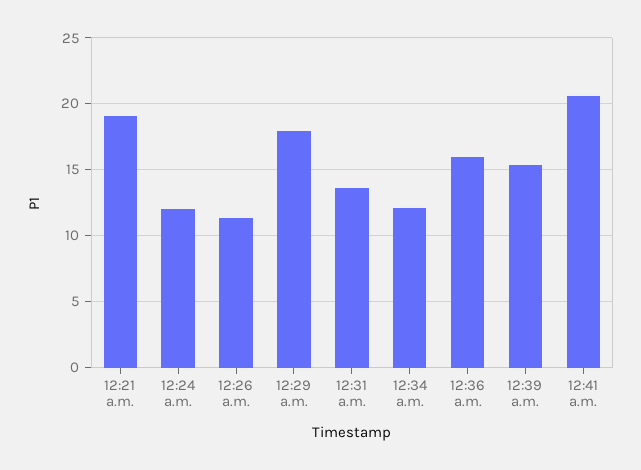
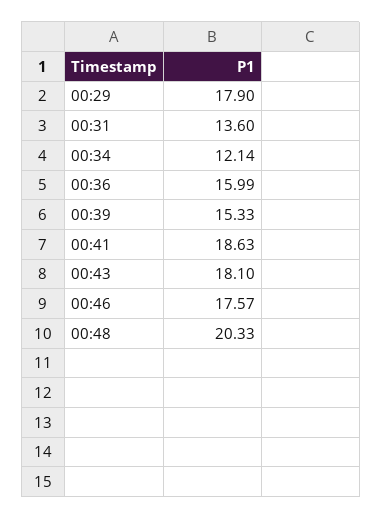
12:21 a.m.: 19 -> none
12:24 a.m.: 12 -> none
12:26 a.m.: 11.5 -> none
12:41 a.m.: 20.5 -> 18.63
00:43: none -> 18.1
00:46: none -> 17.57
00:48: none -> 20.33

